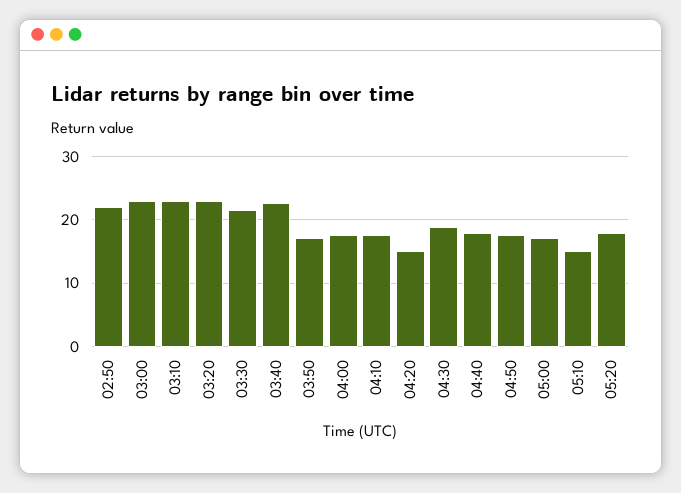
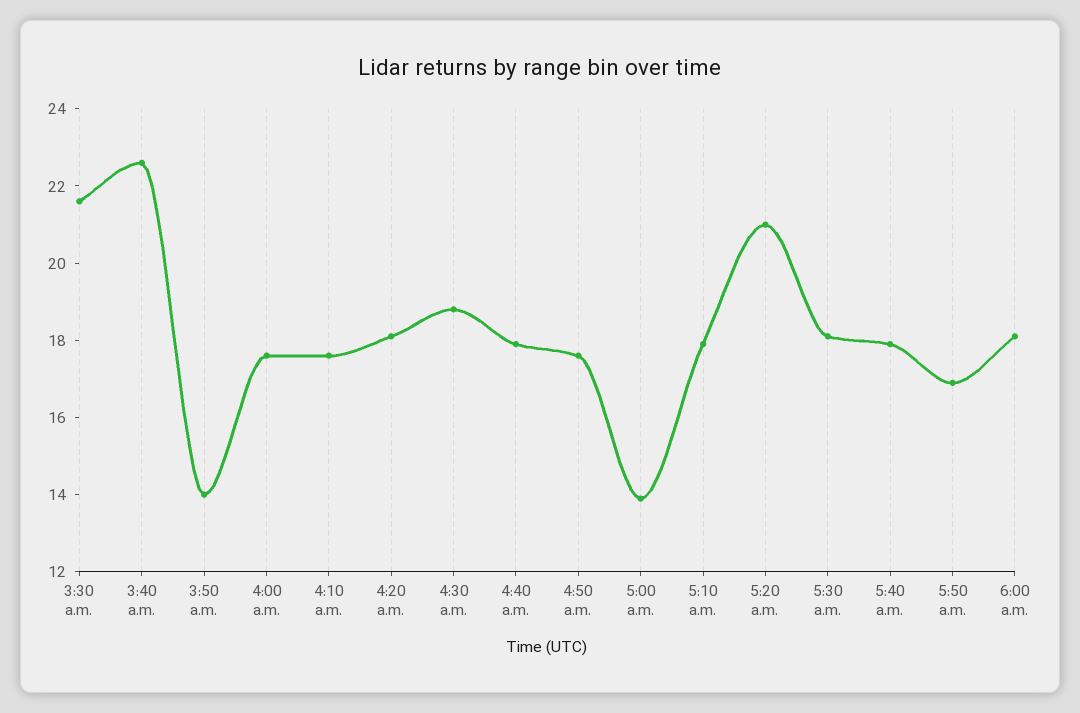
02:50: 22 -> none
03:00: 23 -> none
03:10: 23 -> none
03:20: 23 -> none
03:50: 17 -> 14
04:20: 15 -> 18
05:00: 17 -> 14
05:10: 15 -> 18
05:20: 18 -> 21
5:30 a.m.: none -> 18
5:40 a.m.: none -> 18
5:50 a.m.: none -> 17
6:00 a.m.: none -> 18

